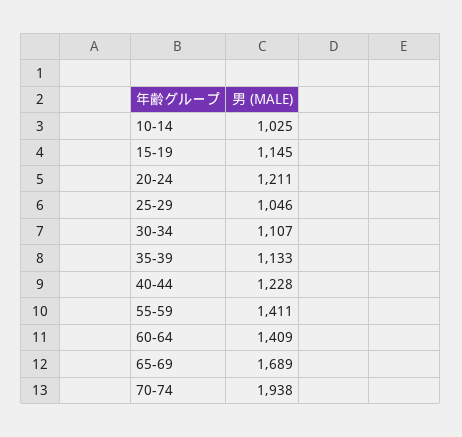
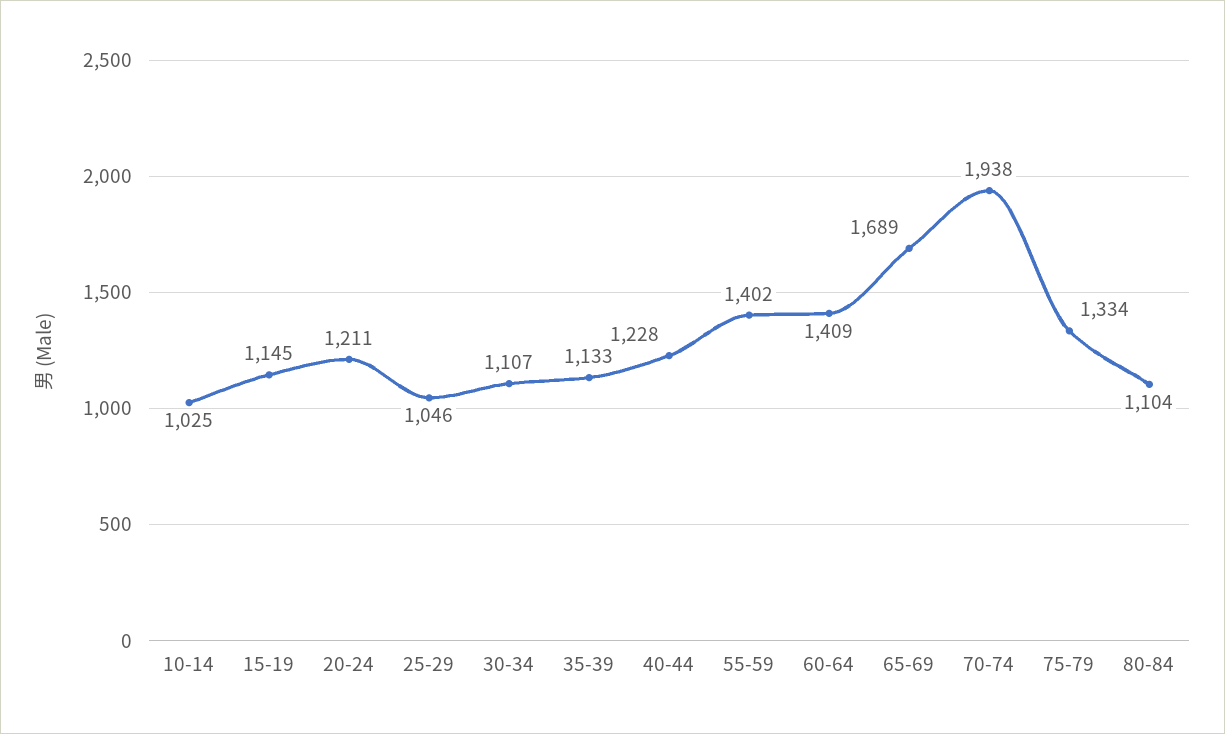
55-59: 1411 -> 1402
75-79: none -> 1334
80-84: none -> 1104

